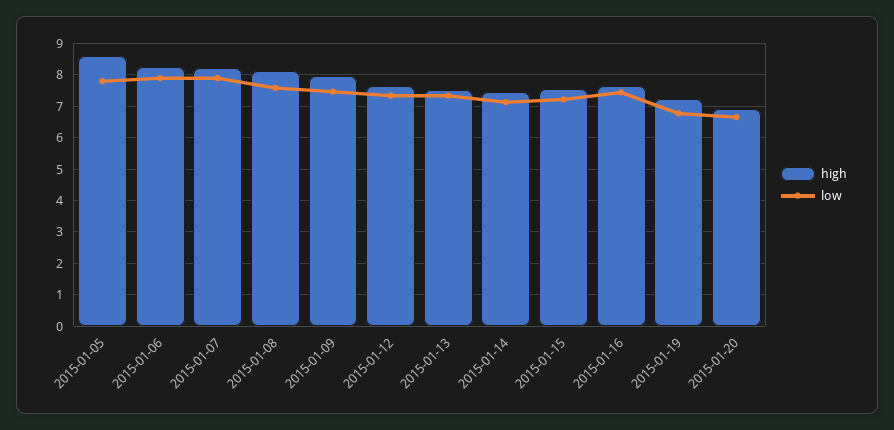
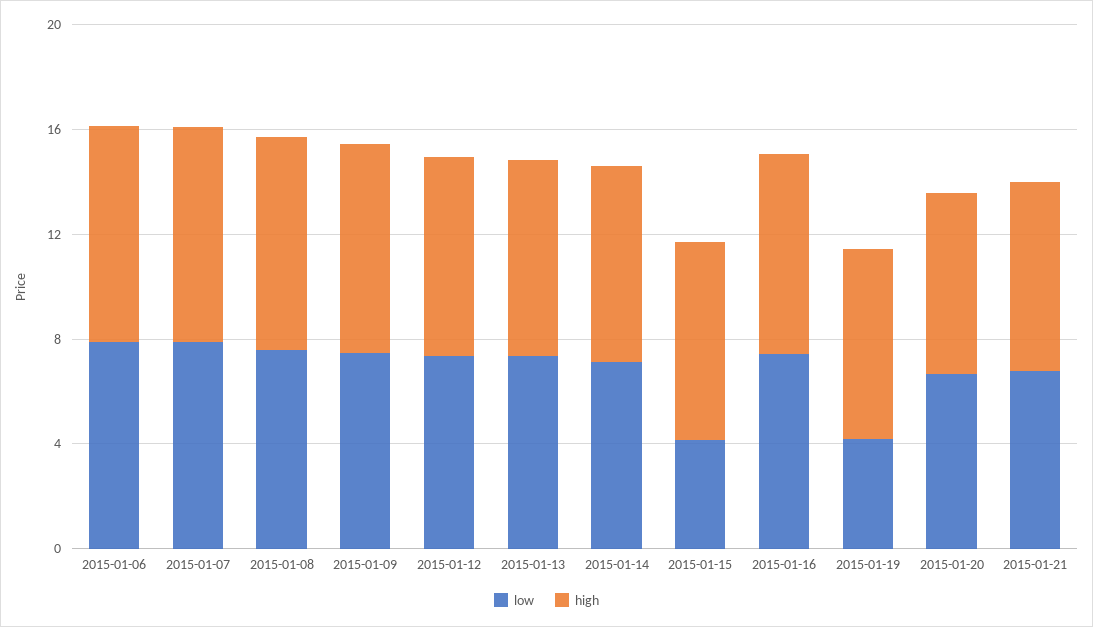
high, 2015-01-05: 8.6 -> none
low, 2015-01-05: 7.8 -> none
low, 2015-01-15: 7.2 -> 4
low, 2015-01-19: 6.8 -> 4
low, 2015-01-21: none -> 7
high, 2015-01-21: none -> 7

